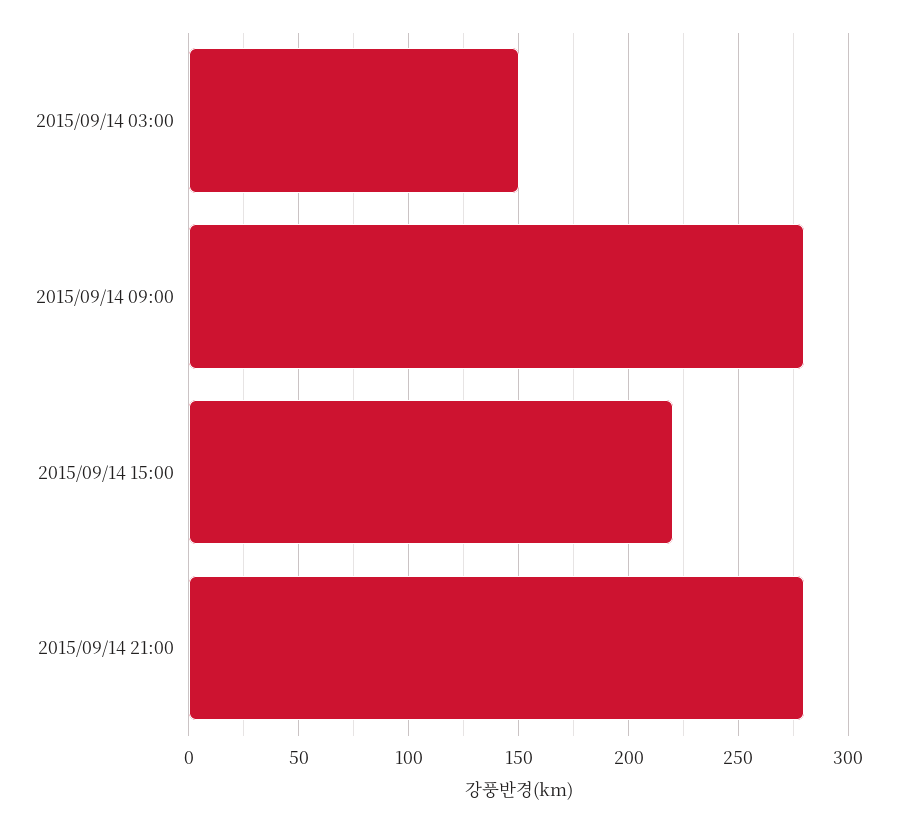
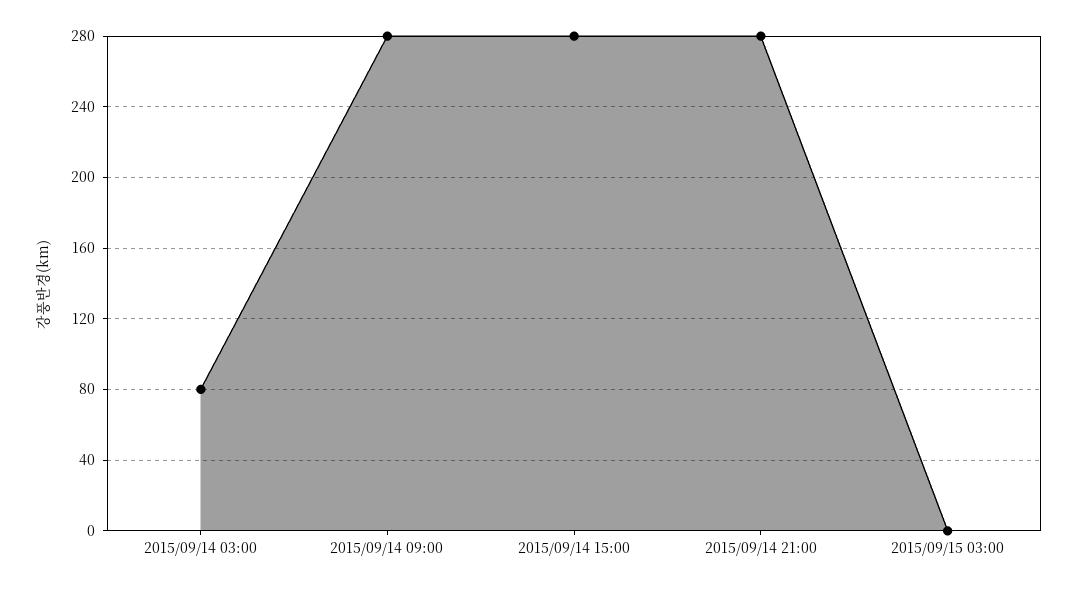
2015/09/14 03:00: 150 -> 80
2015/09/14 15:00: 220 -> 280
2015/09/15 03:00: none -> 0

